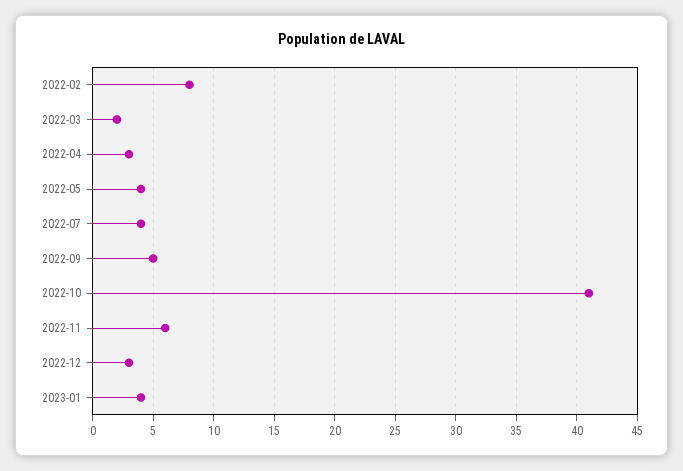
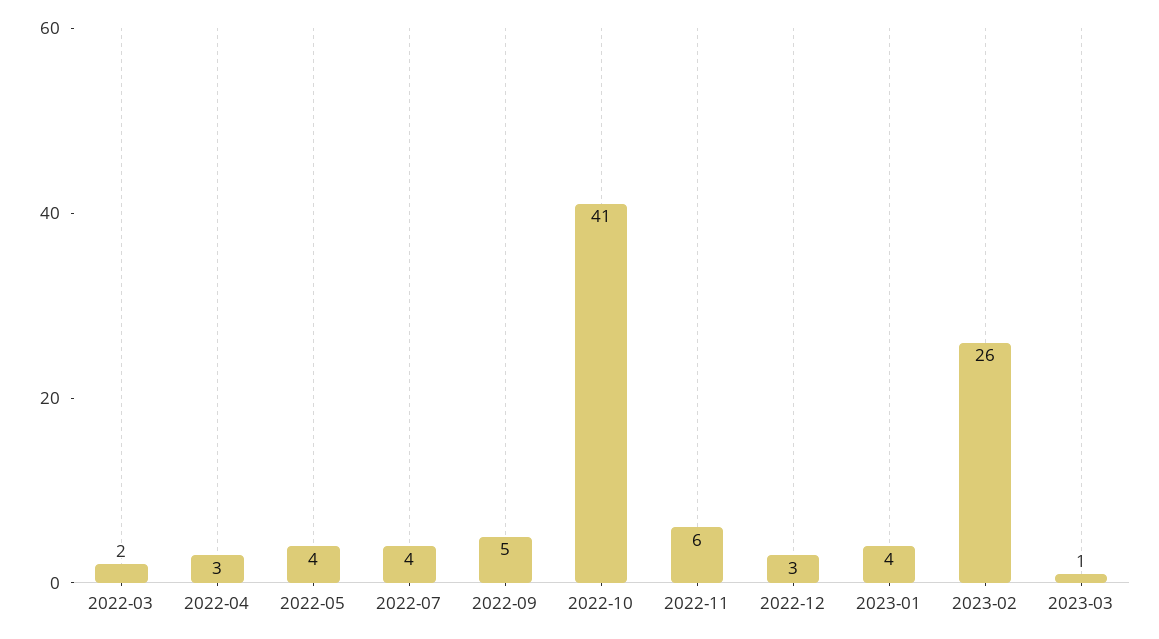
2022-02: 8 -> none
2023-02: none -> 26
2023-03: none -> 1

